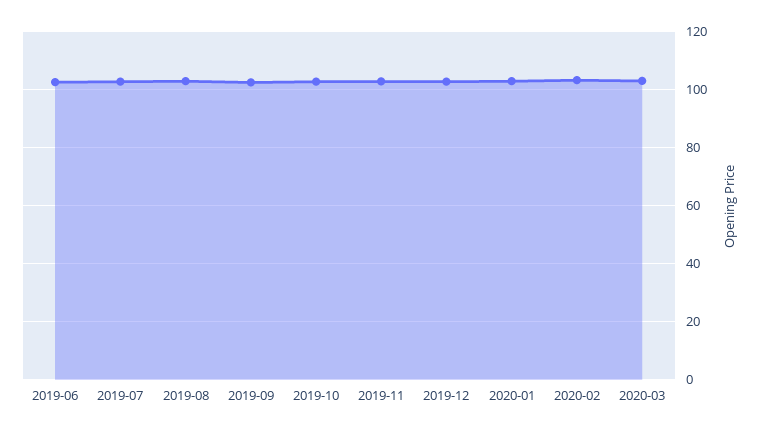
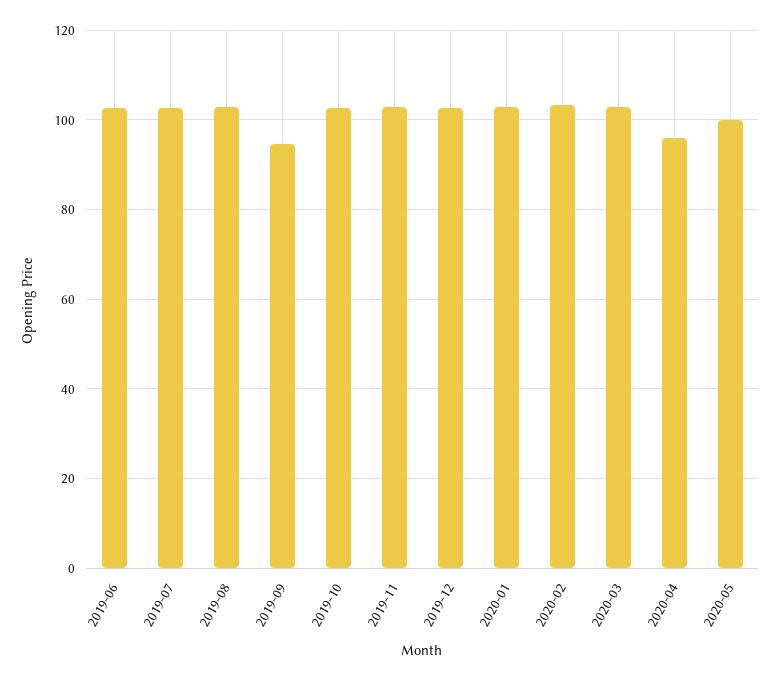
2019-09: 102.5 -> 94
2020-04: none -> 96
2020-05: none -> 100

